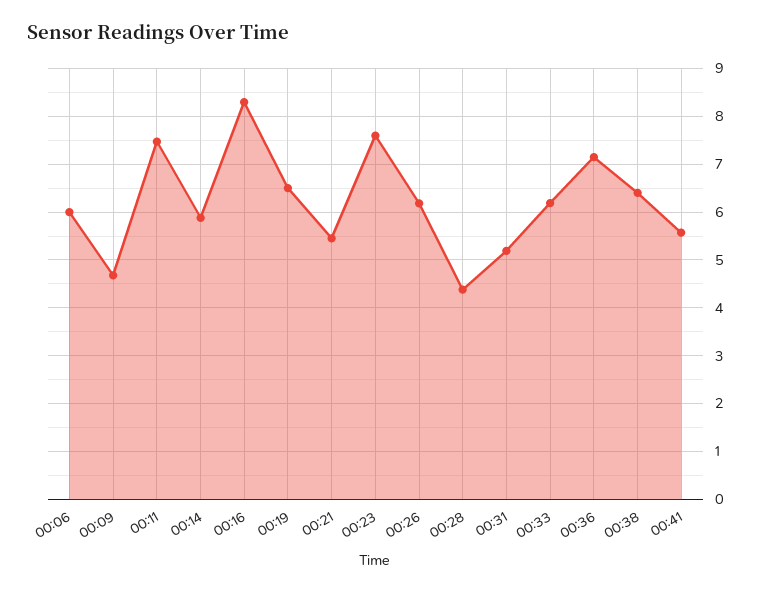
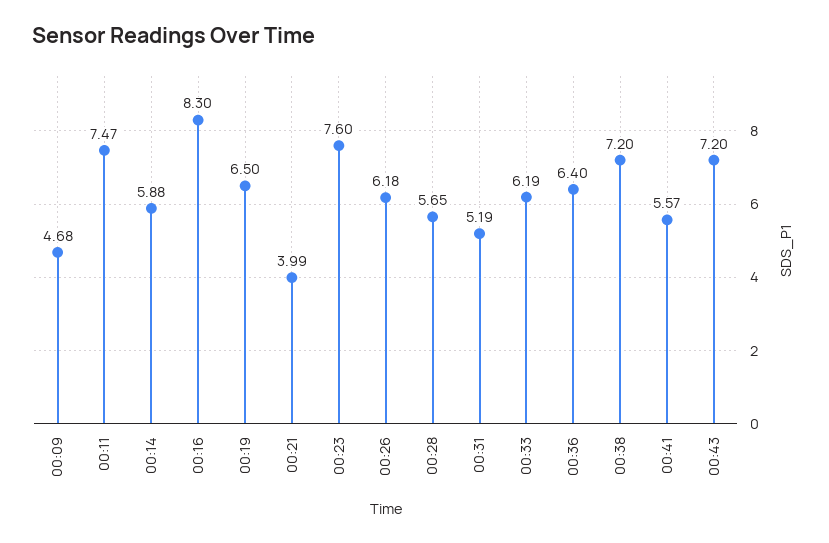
00:06: 6 -> none
00:21: 5.4 -> 3.99
00:28: 4.4 -> 5.65
00:36: 7.2 -> 6.4
00:38: 6.4 -> 7.2
00:43: none -> 7.2

